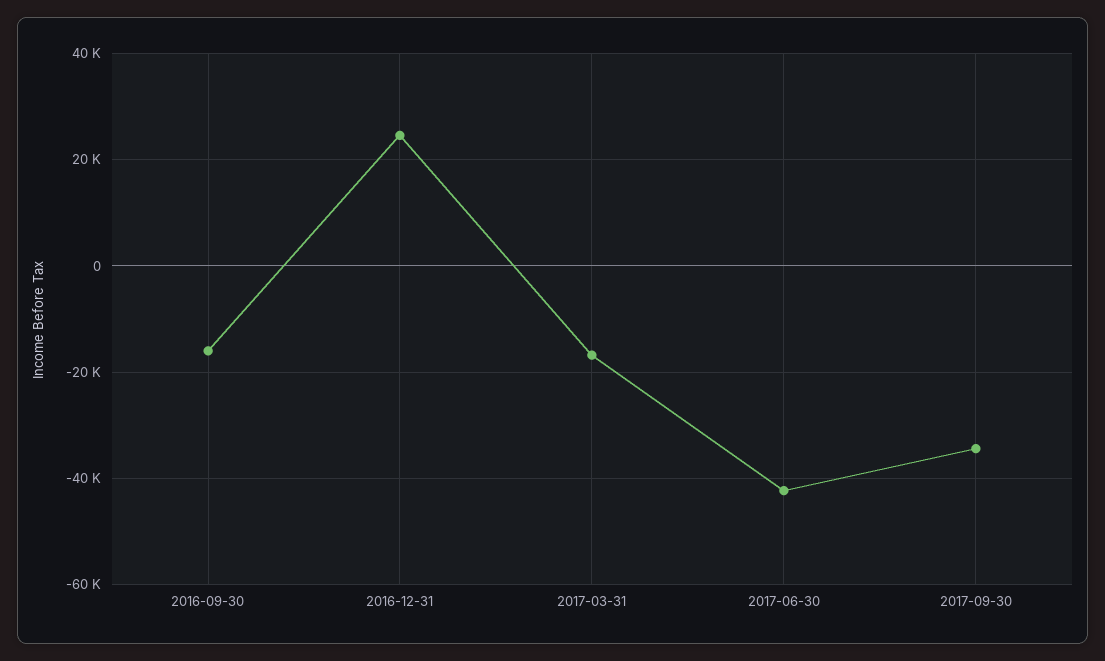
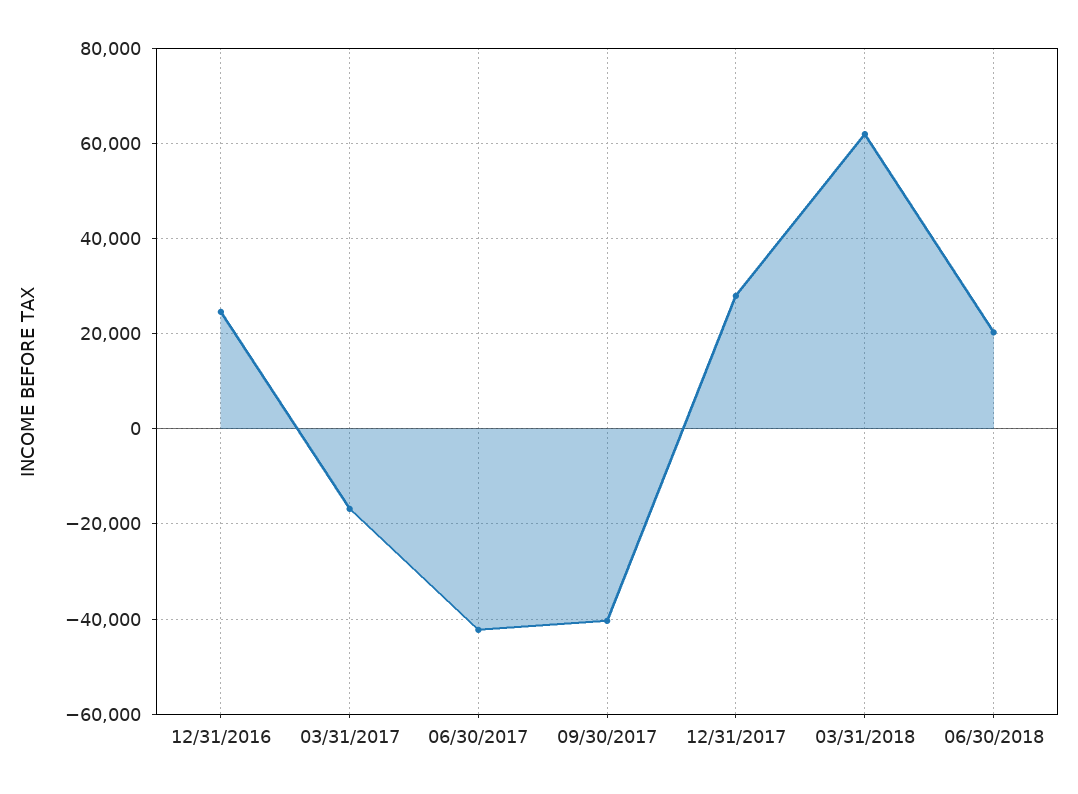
2016-09-30: -16000 -> none
2017-09-30: -34000 -> -40000
12/31/2017: none -> 28000
03/31/2018: none -> 62000
06/30/2018: none -> 20000

